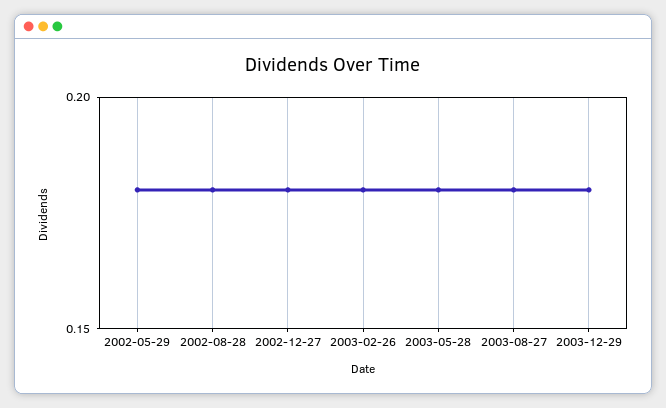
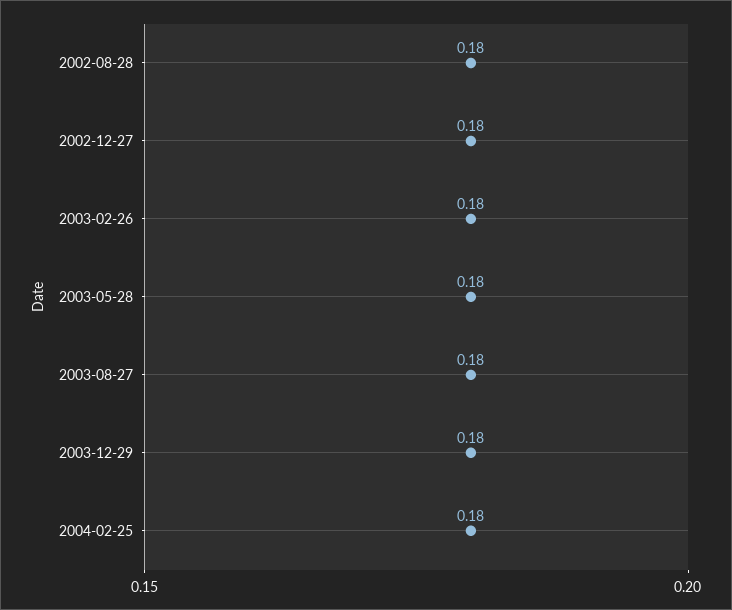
2002-05-29: 0.18 -> none
2004-02-25: none -> 0.18

